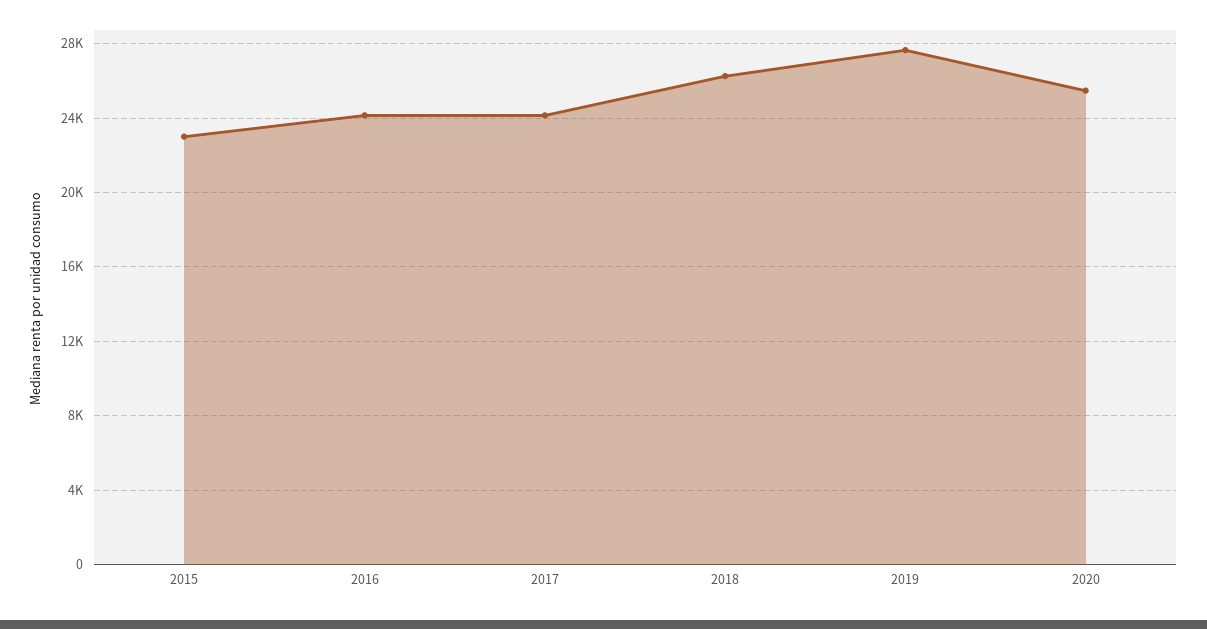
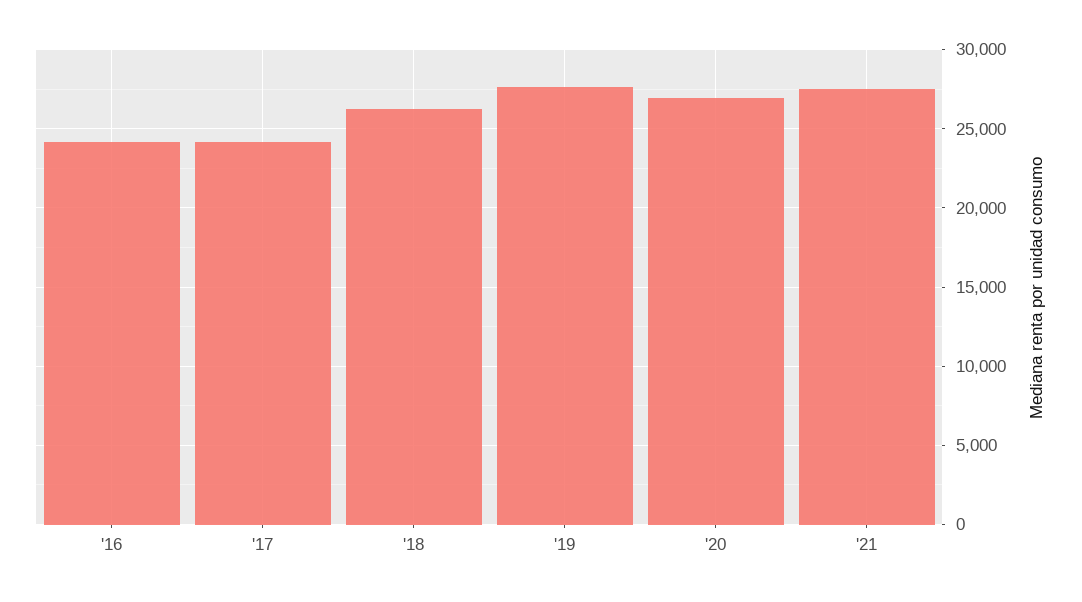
2015: 23000 -> none
2020: 25500 -> 27000
'21: none -> 27500

